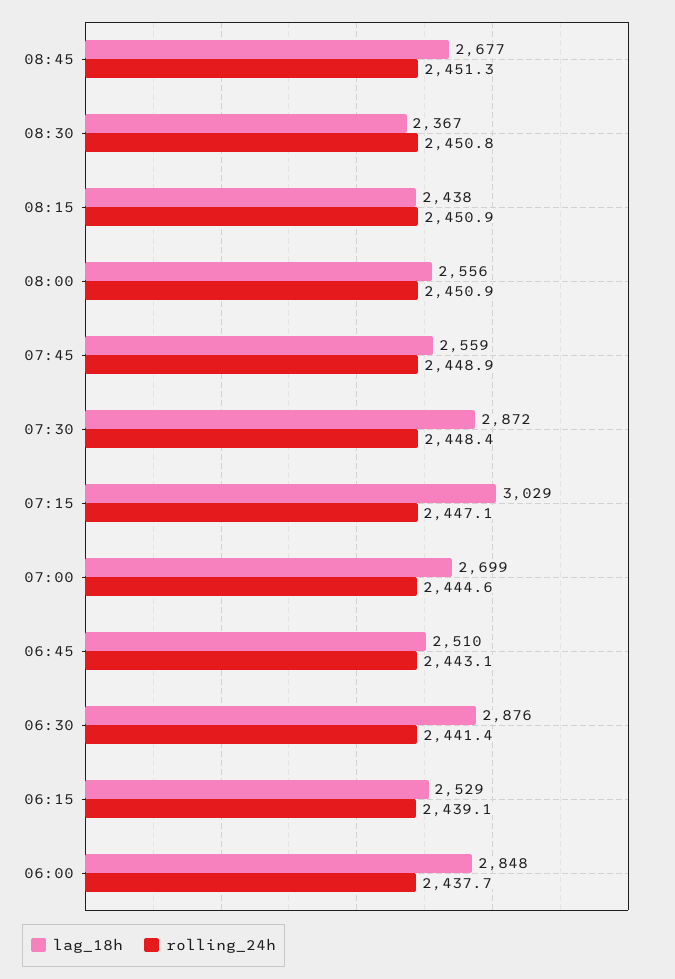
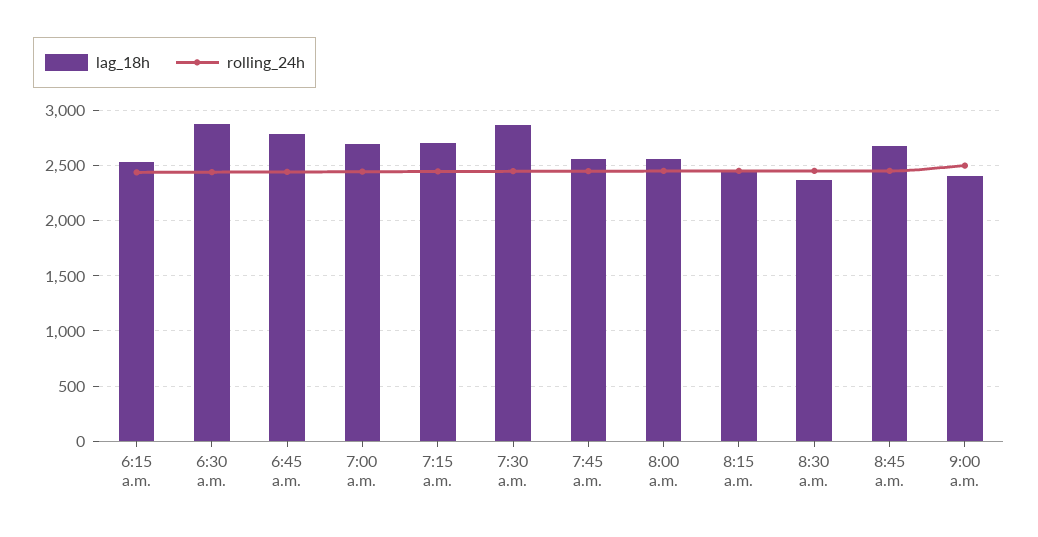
lag_18h, 07:15: 3029 -> 2700
lag_18h, 06:45: 2510 -> 2800
lag_18h, 06:00: 2848 -> none
rolling_24h, 06:00: 2437.7 -> none
lag_18h, 9:00 a.m.: none -> 2400
rolling_24h, 9:00 a.m.: none -> 2500

